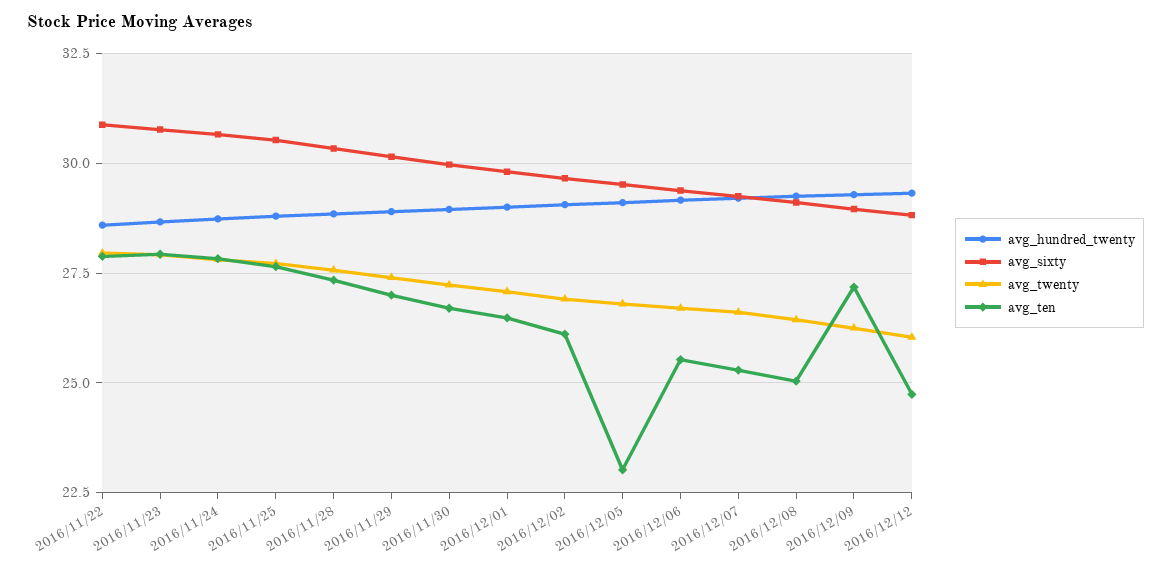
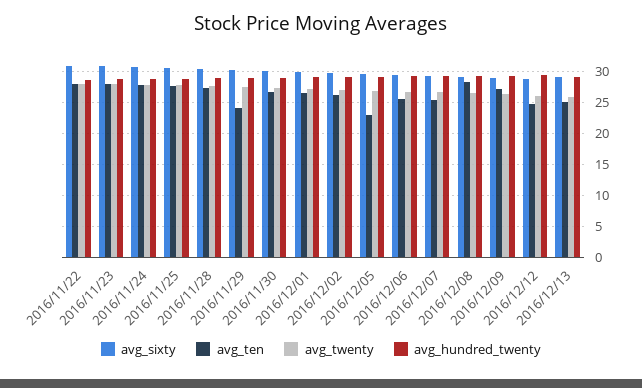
avg_ten, 2016/11/29: 27 -> 24
avg_ten, 2016/12/08: 25 -> 28
avg_sixty, 2016/12/13: none -> 29
avg_ten, 2016/12/13: none -> 25
avg_twenty, 2016/12/13: none -> 26
avg_hundred_twenty, 2016/12/13: none -> 29

